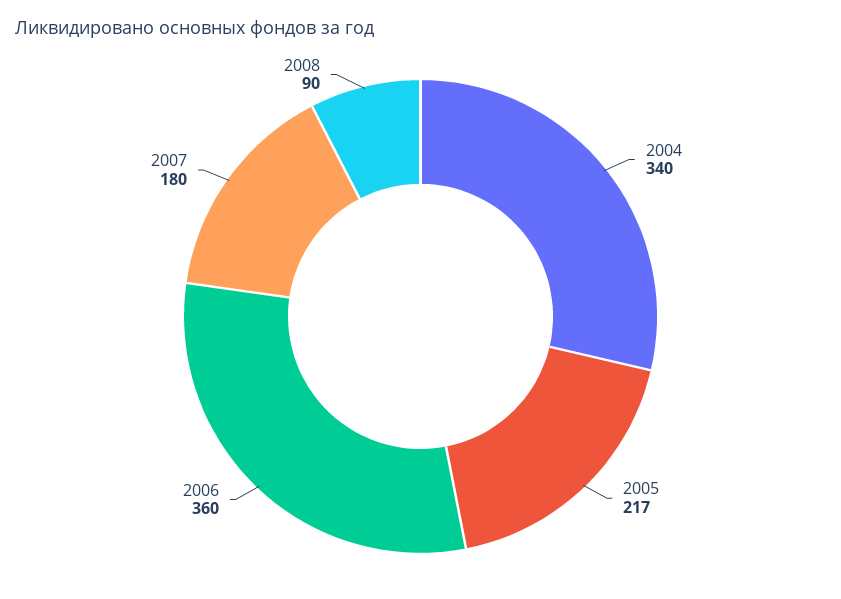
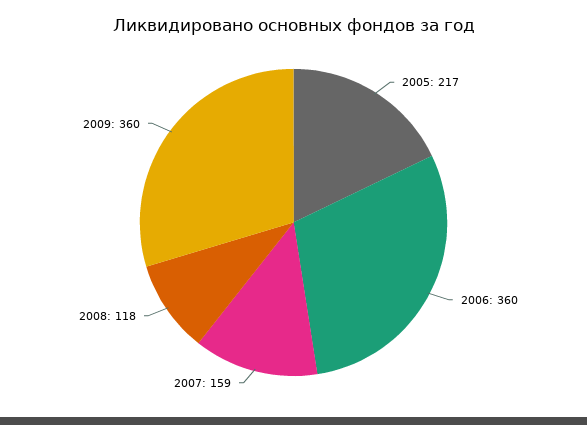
2004: 340 -> none
2007: 180 -> 159
2008: 90 -> 118
2009: none -> 360

